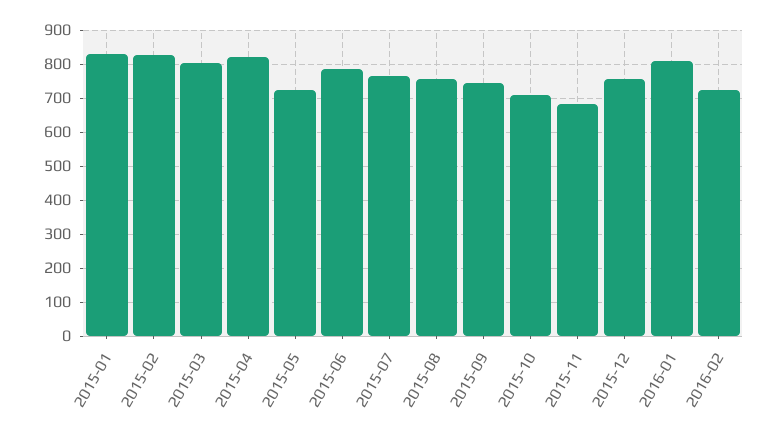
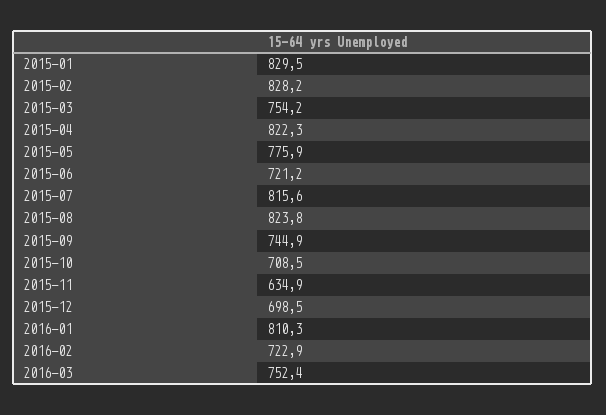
2015-03: 800 -> 754.2
2015-05: 720 -> 775.9
2015-06: 780 -> 721.2
2015-07: 760 -> 815.6
2015-08: 760 -> 823.8
2015-11: 680 -> 634.9
2015-12: 760 -> 698.5
2016-03: none -> 752.4

